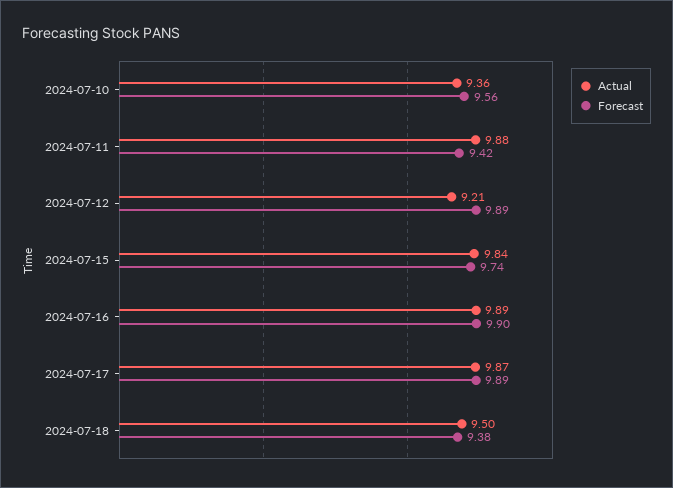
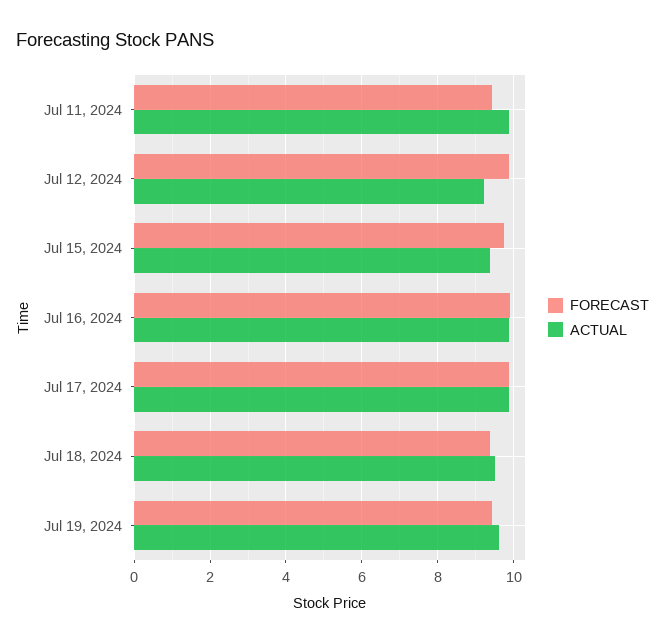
Actual, 2024-07-10: 9.36 -> none
Forecast, 2024-07-10: 9.56 -> none
Actual, 2024-07-15: 9.84 -> 9.4
Forecast, Jul 19, 2024: none -> 9.4
Actual, Jul 19, 2024: none -> 9.6

